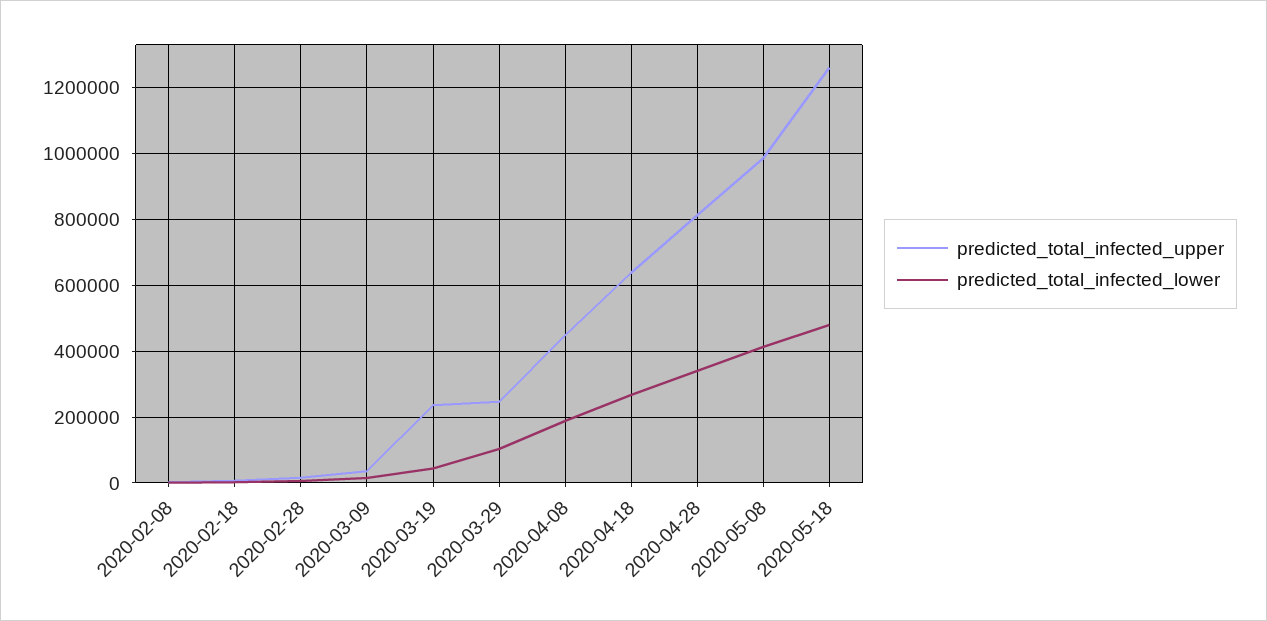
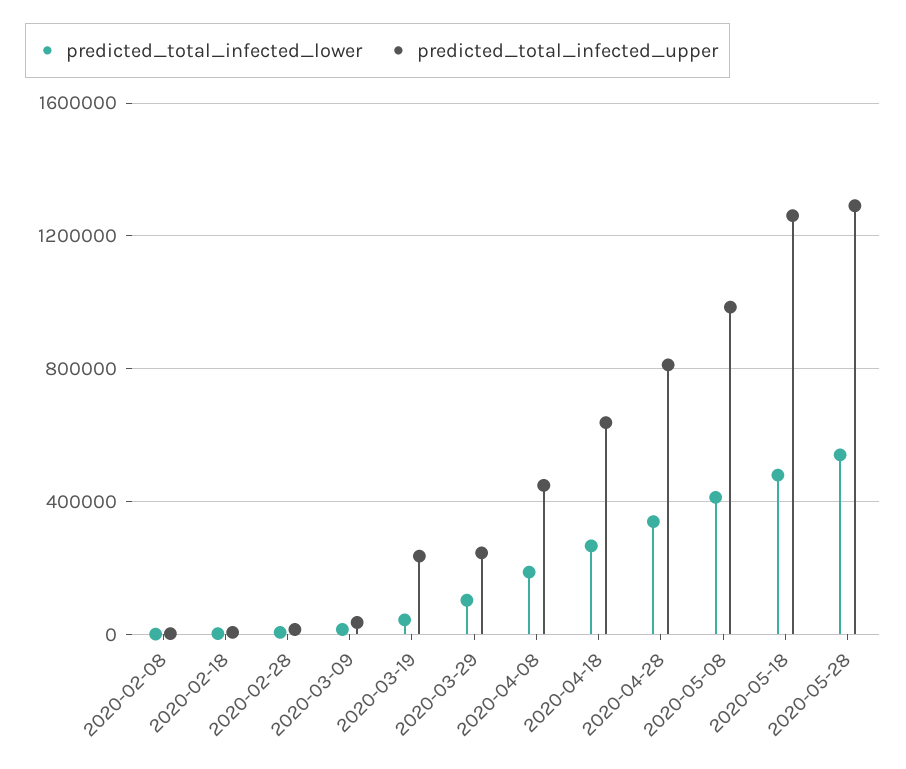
predicted_total_infected_lower, 2020-05-28: none -> 550000
predicted_total_infected_upper, 2020-05-28: none -> 1300000

